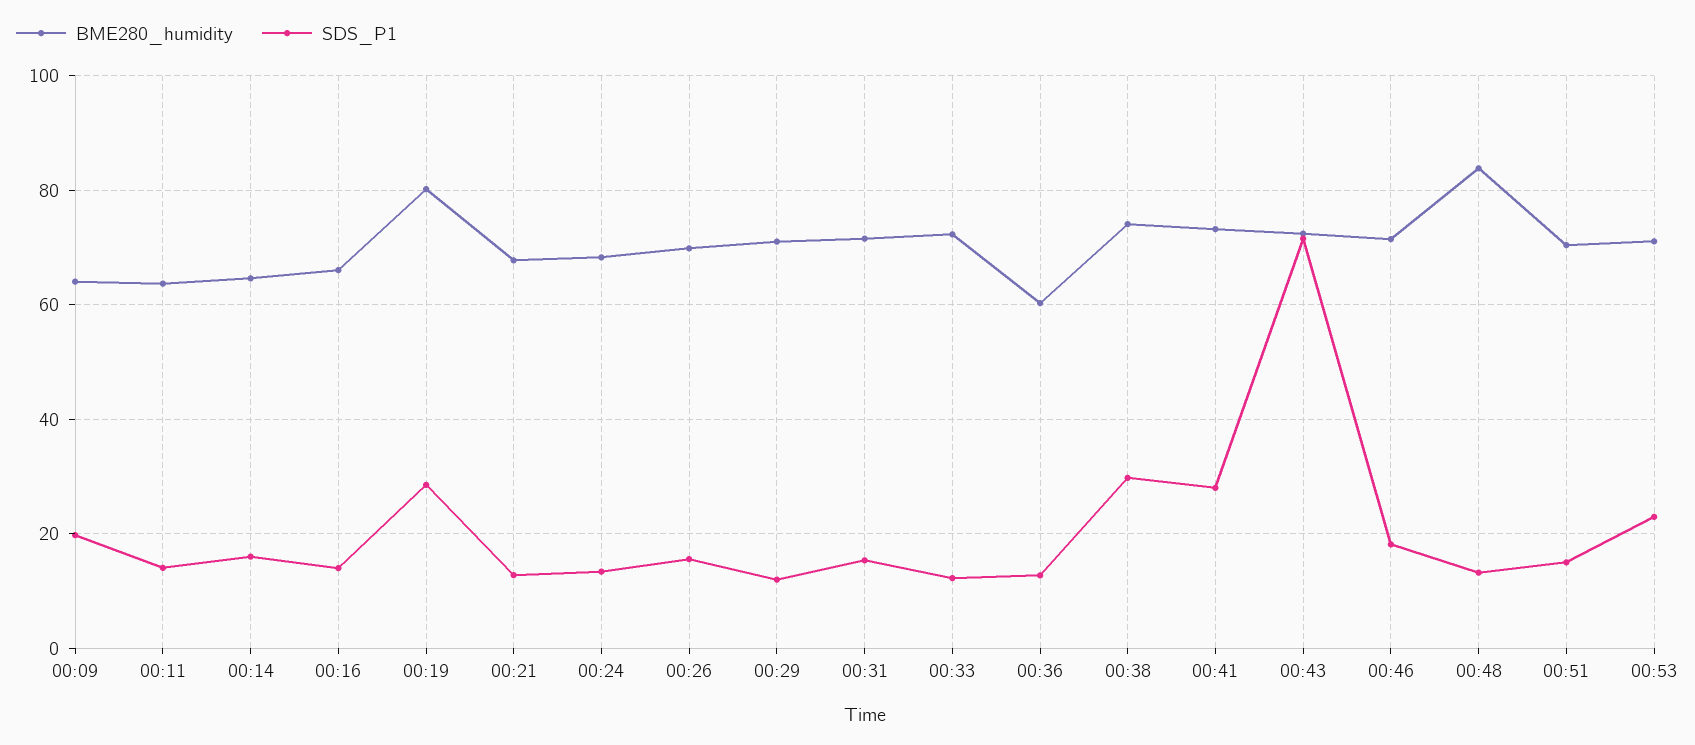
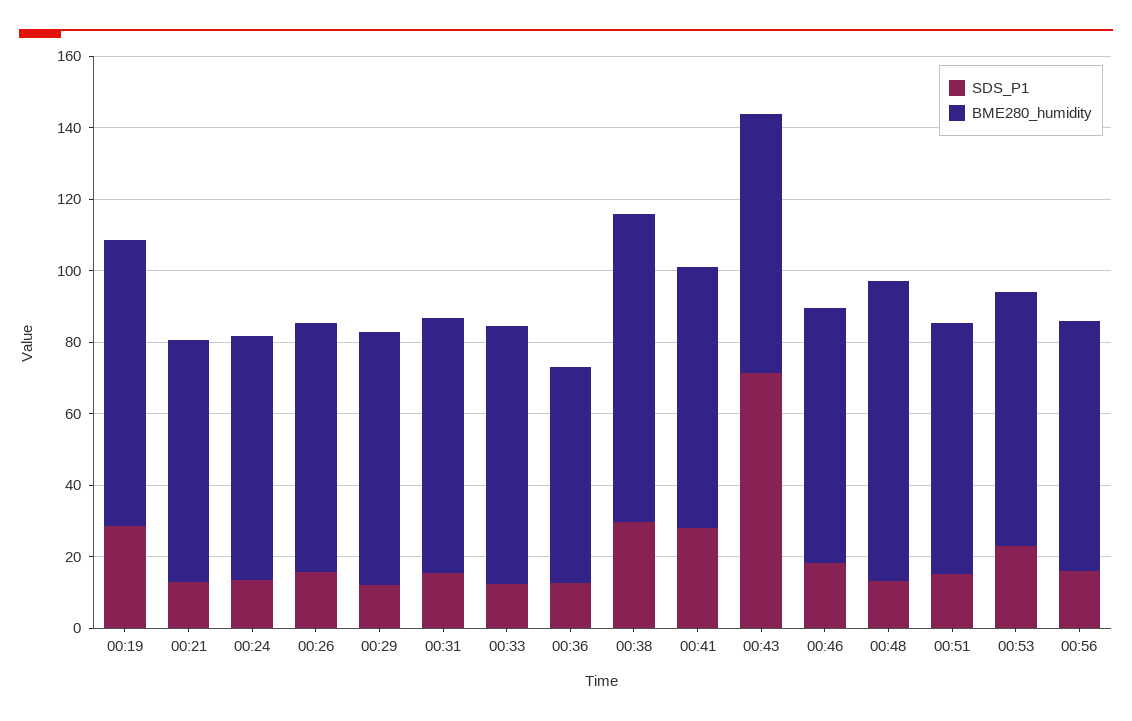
BME280_humidity, 00:09: 64 -> none
SDS_P1, 00:09: 20 -> none
BME280_humidity, 00:11: 64 -> none
SDS_P1, 00:11: 14 -> none
BME280_humidity, 00:14: 64 -> none
SDS_P1, 00:14: 16 -> none
BME280_humidity, 00:16: 66 -> none
SDS_P1, 00:16: 14 -> none
BME280_humidity, 00:38: 74 -> 85
SDS_P1, 00:56: none -> 15
BME280_humidity, 00:56: none -> 70

